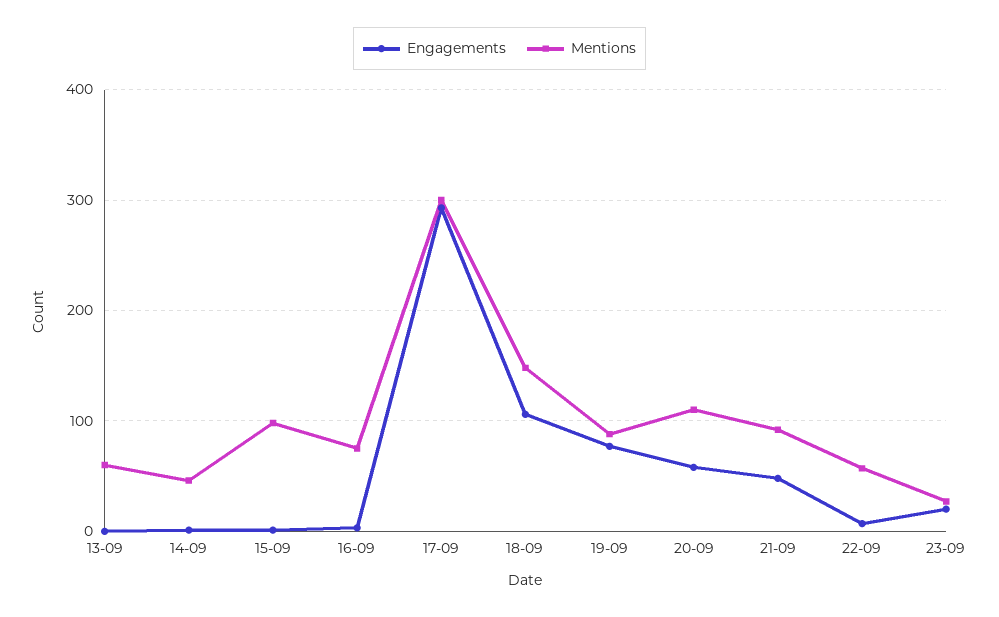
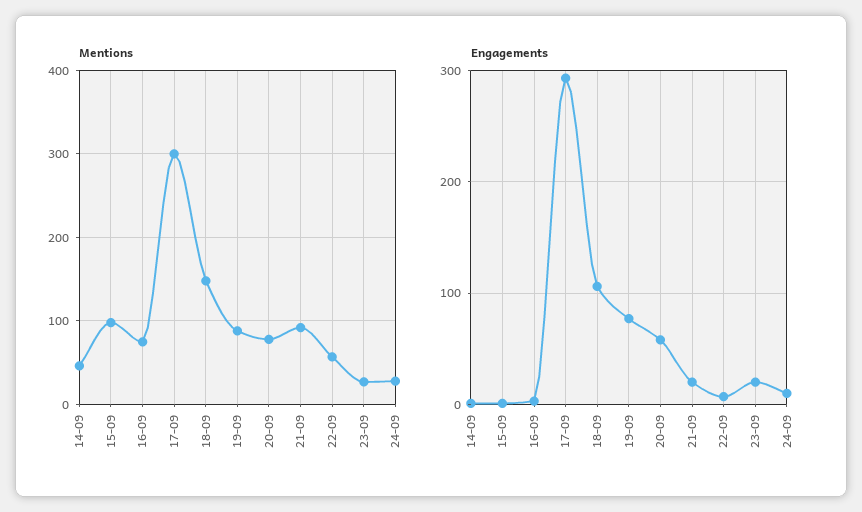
Engagements, 13-09: 0 -> none
Mentions, 13-09: 60 -> none
Mentions, 20-09: 110 -> 80
Engagements, 21-09: 50 -> 20
Mentions, 24-09: none -> 30
Engagements, 24-09: none -> 10

